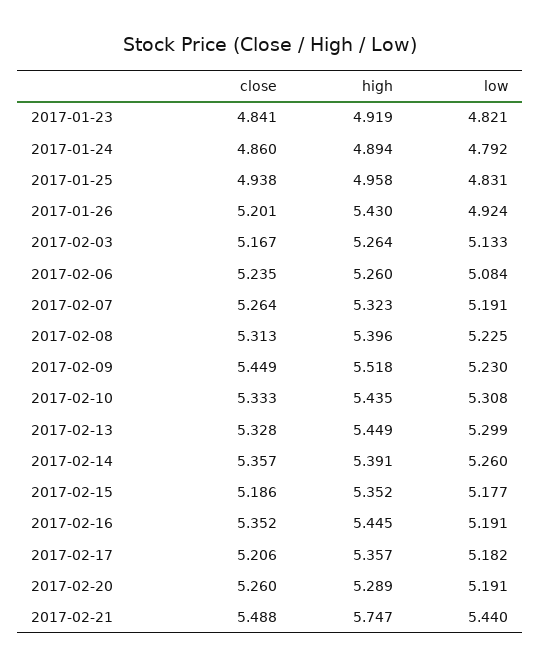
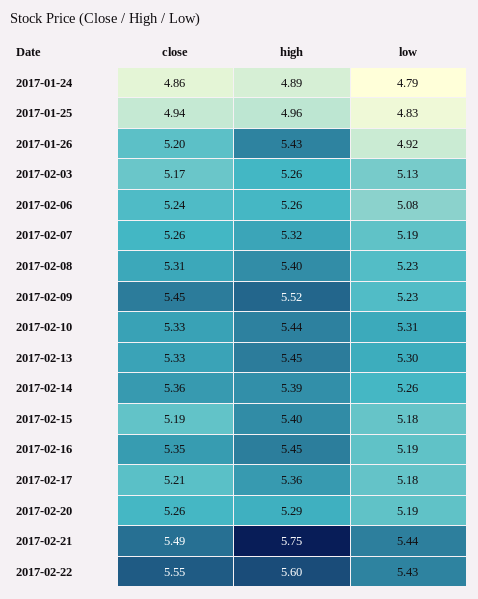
close, 2017-01-23: 4.841 -> none
high, 2017-01-23: 4.919 -> none
low, 2017-01-23: 4.821 -> none
high, 2017-02-15: 5.352 -> 5.4
close, 2017-02-22: none -> 5.55
high, 2017-02-22: none -> 5.6
low, 2017-02-22: none -> 5.43

